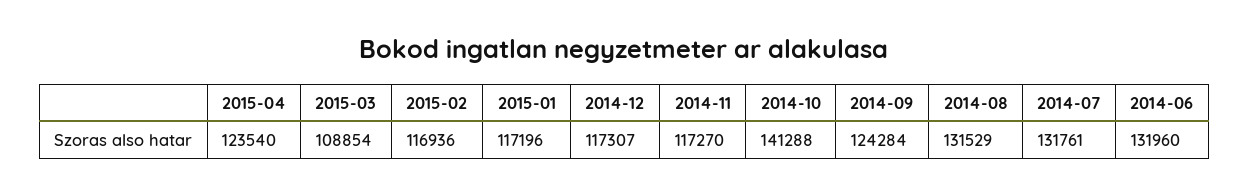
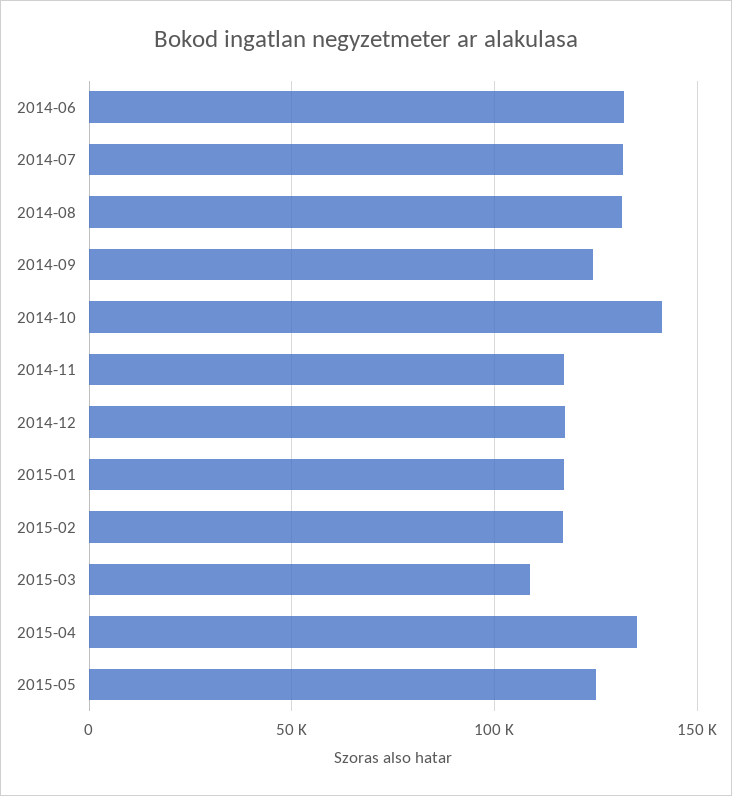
2015-04: 123540 -> 135000
2015-05: none -> 125000

